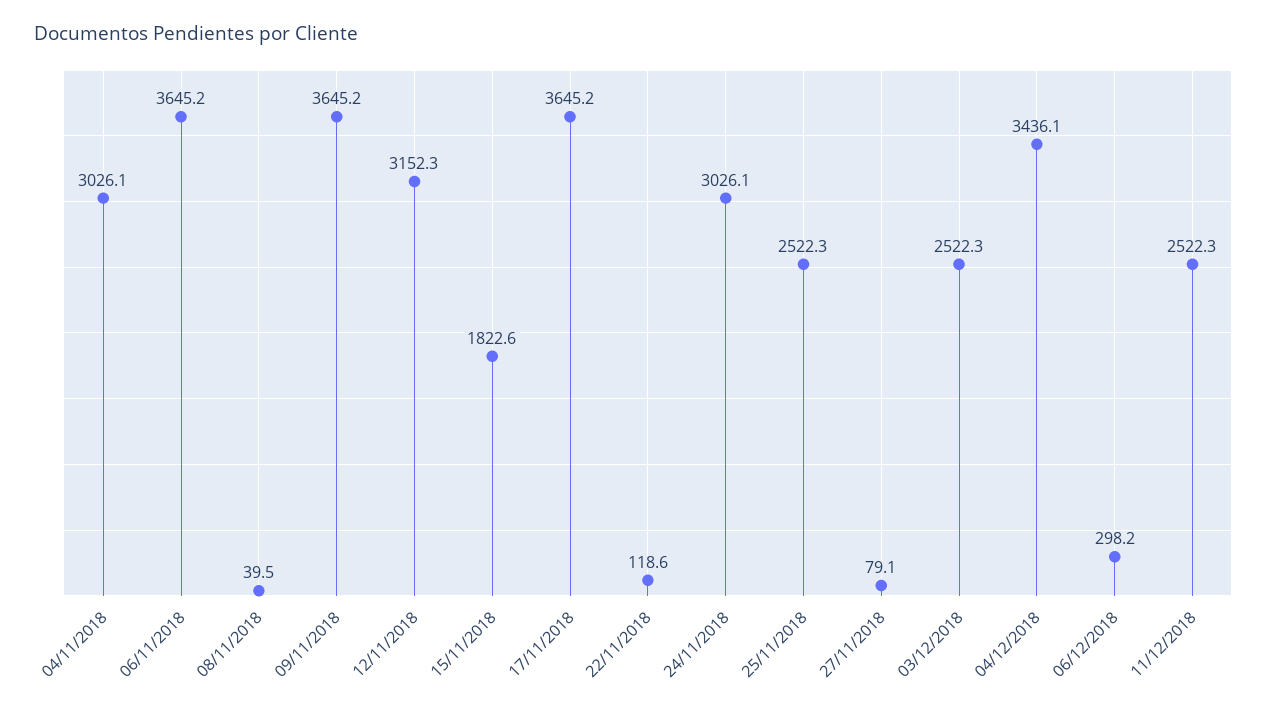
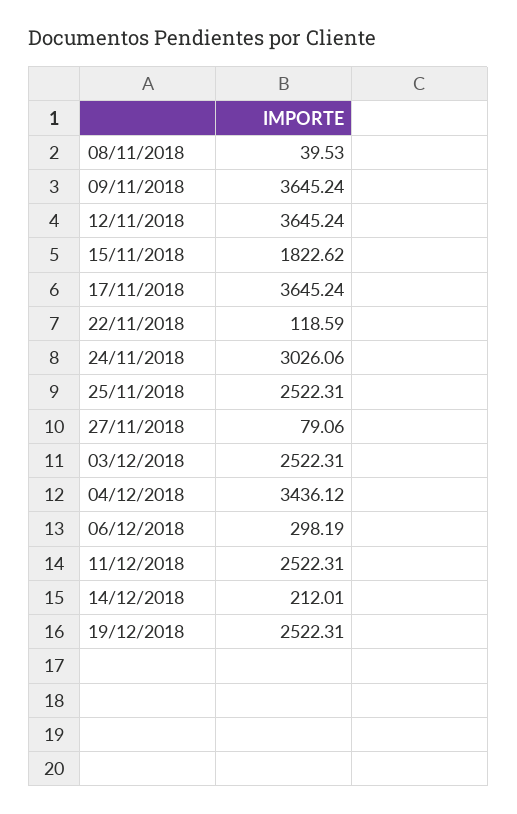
04/11/2018: 3026.1 -> none
06/11/2018: 3645.2 -> none
12/11/2018: 3152.3 -> 3645.24
14/12/2018: none -> 212.01
19/12/2018: none -> 2522.31

